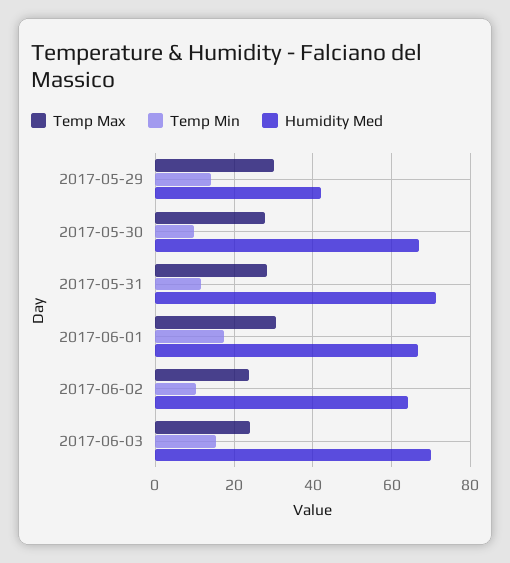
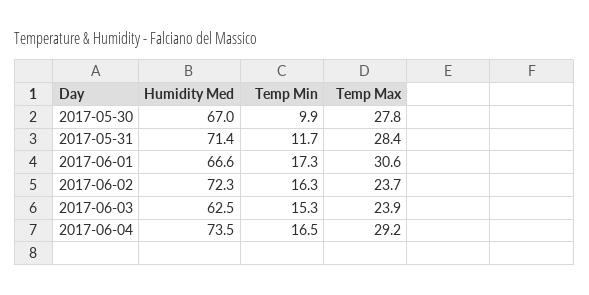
Temp Max, 2017-05-29: 30 -> none
Temp Min, 2017-05-29: 14 -> none
Humidity Med, 2017-05-29: 42 -> none
Temp Min, 2017-06-02: 10 -> 16.3
Humidity Med, 2017-06-02: 64 -> 72.3
Humidity Med, 2017-06-03: 70 -> 62.5
Humidity Med, 2017-06-04: none -> 73.5
Temp Min, 2017-06-04: none -> 16.5
Temp Max, 2017-06-04: none -> 29.2

